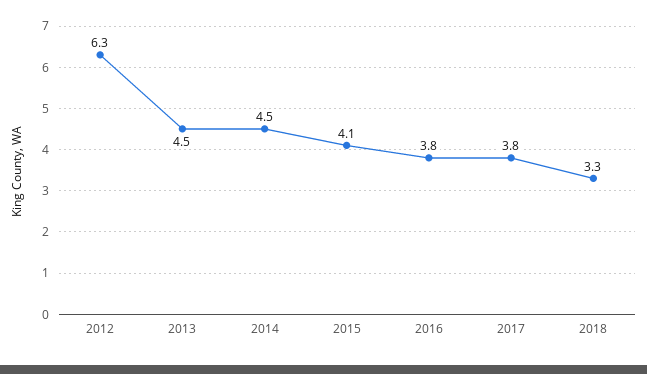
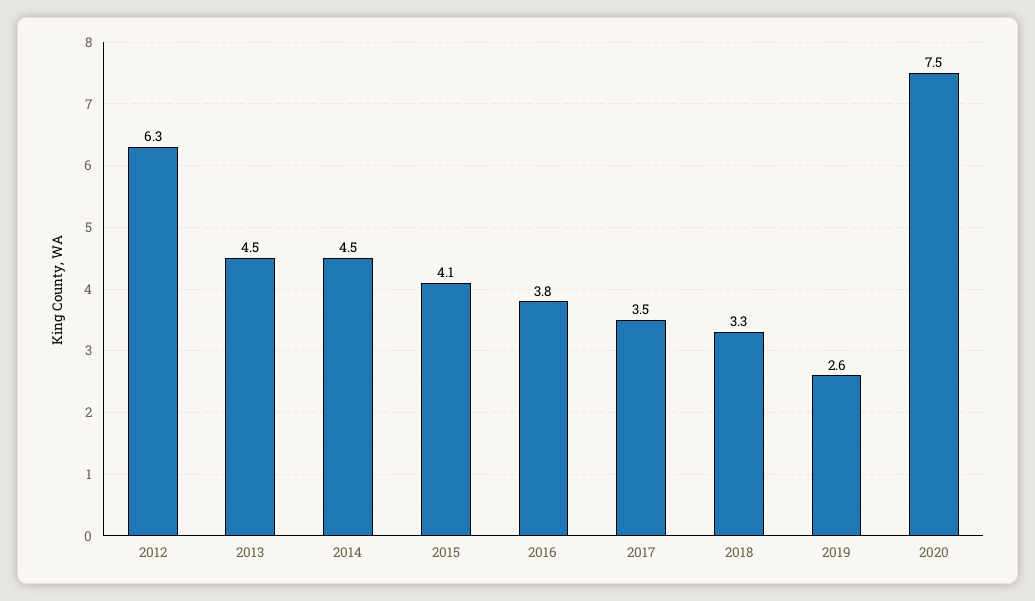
2017: 3.8 -> 3.5
2019: none -> 2.6
2020: none -> 7.5

